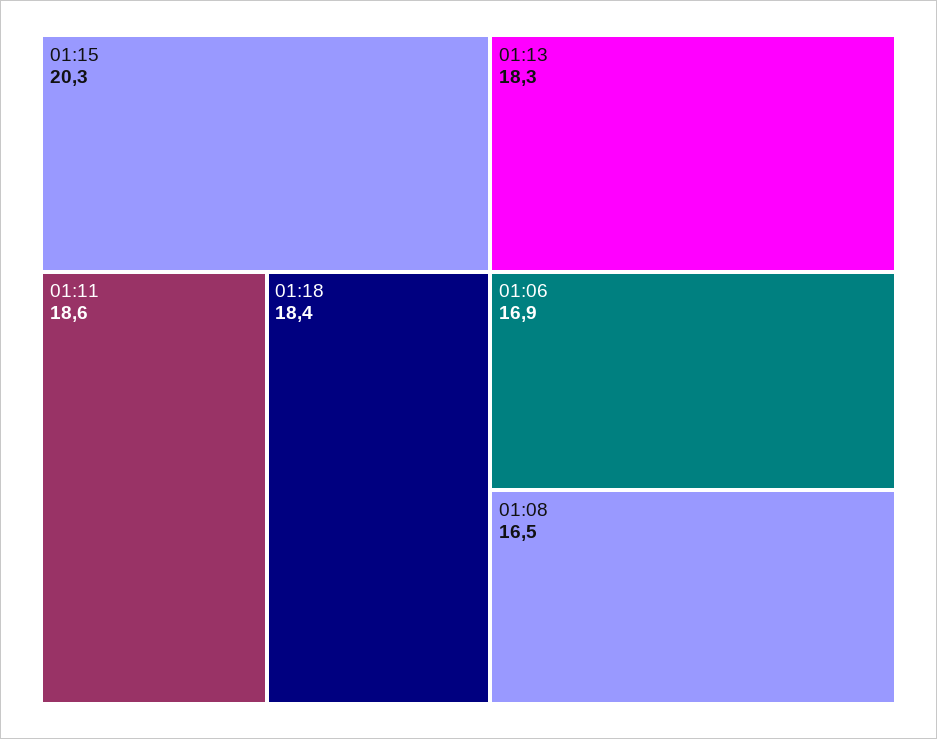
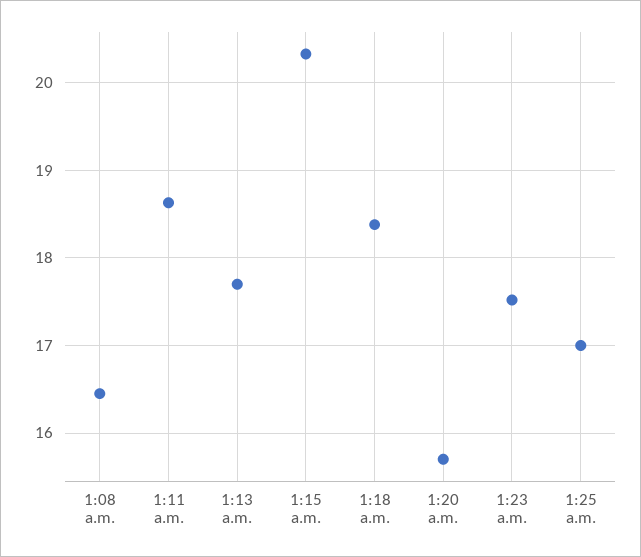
01:13: 18.3 -> 17.7
01:06: 16.9 -> none
1:20 a.m.: none -> 15.7
1:23 a.m.: none -> 17.5
1:25 a.m.: none -> 17

